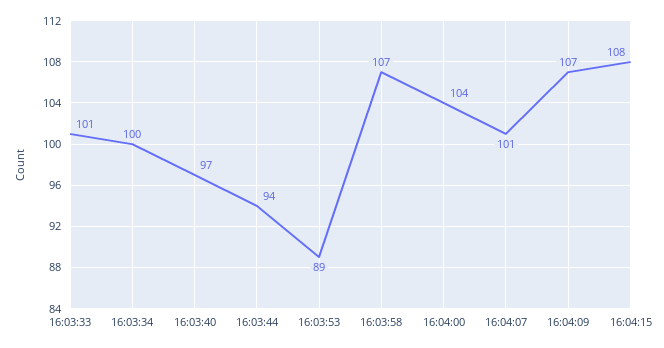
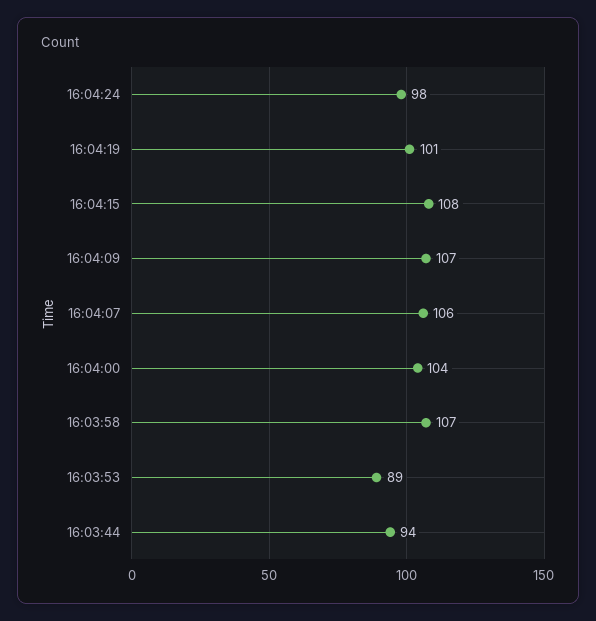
16:03:33: 101 -> none
16:03:34: 100 -> none
16:03:40: 97 -> none
16:04:07: 101 -> 106
16:04:24: none -> 98
16:04:19: none -> 101

